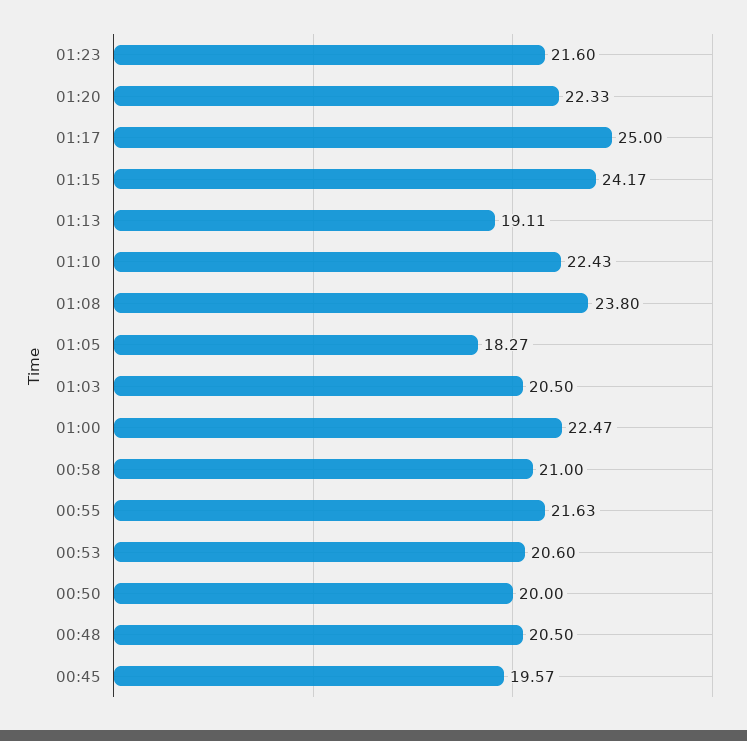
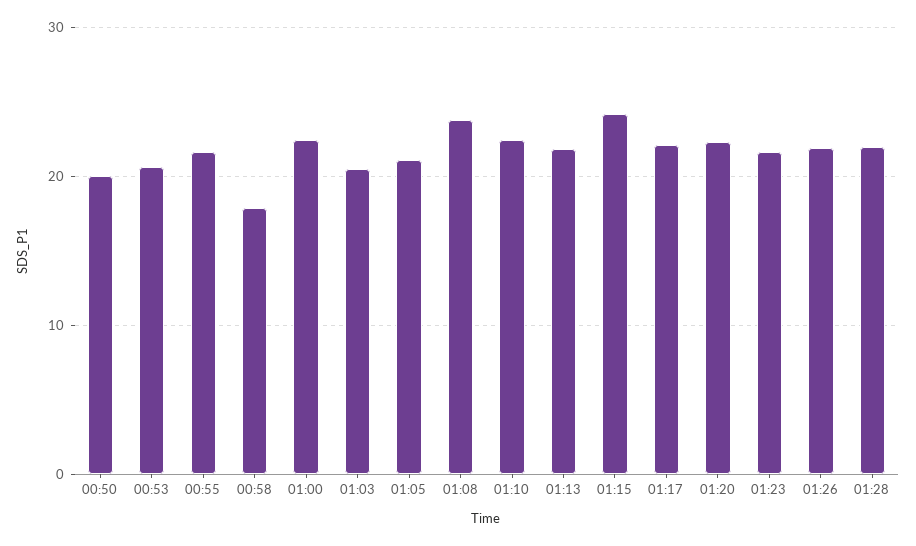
01:17: 25 -> 22
01:13: 19.11 -> 22
01:05: 18.27 -> 21
00:58: 21 -> 18
00:48: 20.5 -> none
00:45: 19.57 -> none
01:26: none -> 22
01:28: none -> 22

